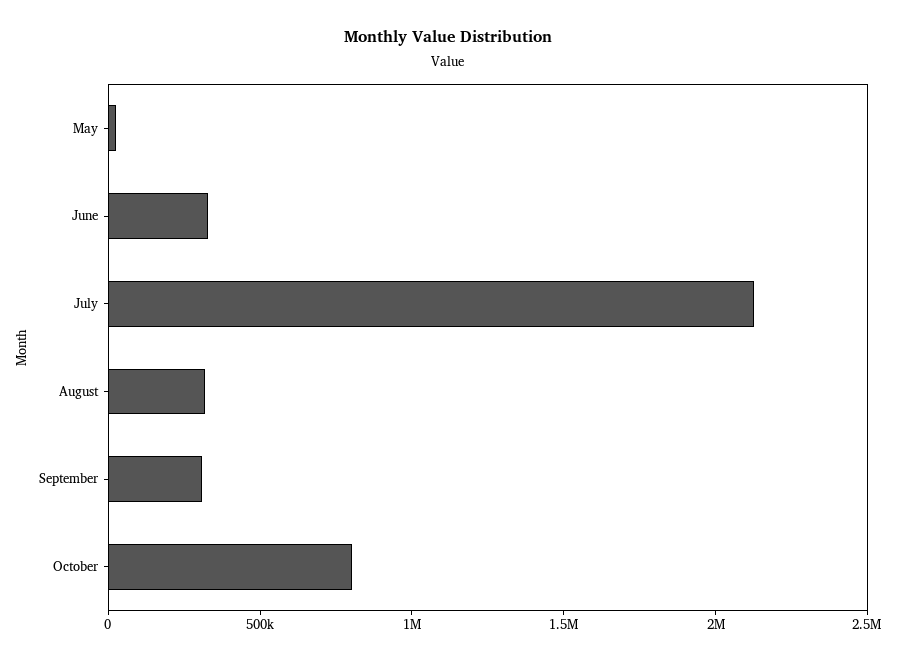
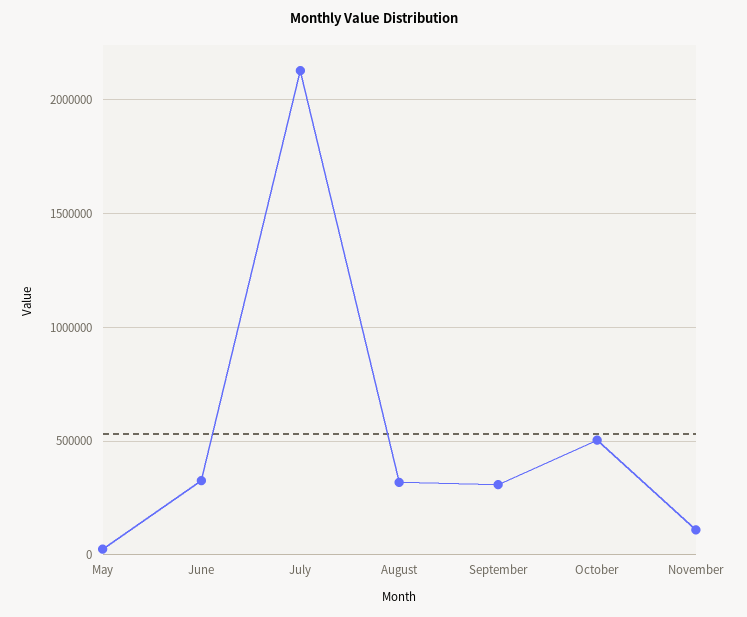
October: 800000 -> 500000
November: none -> 100000

